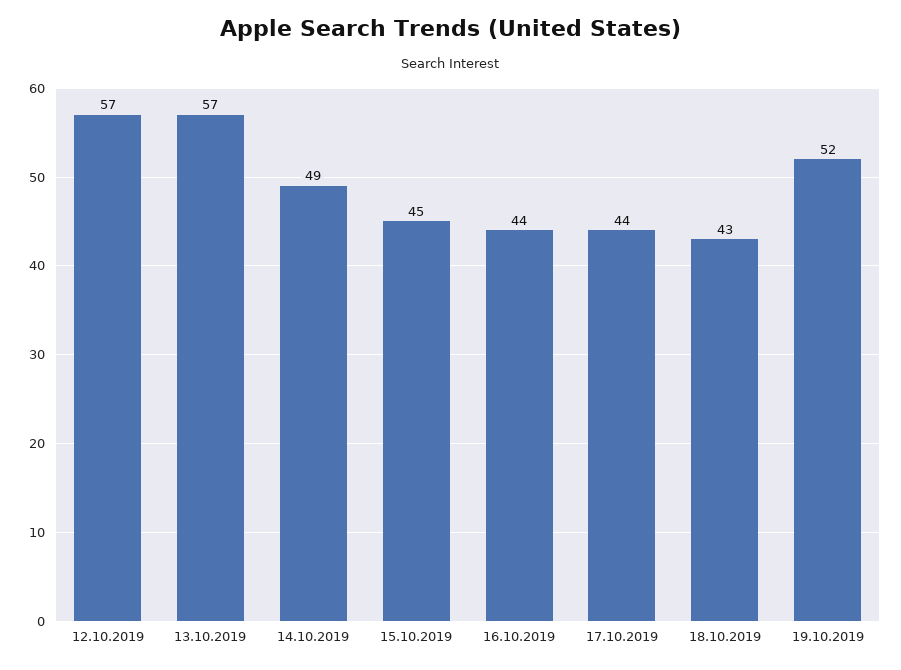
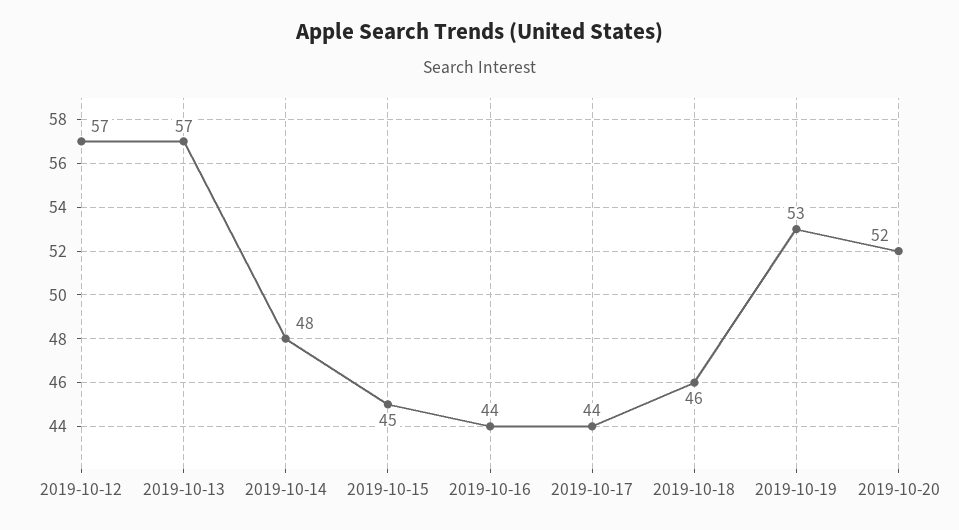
14.10.2019: 49 -> 48
18.10.2019: 43 -> 46
19.10.2019: 52 -> 53
2019-10-20: none -> 52

